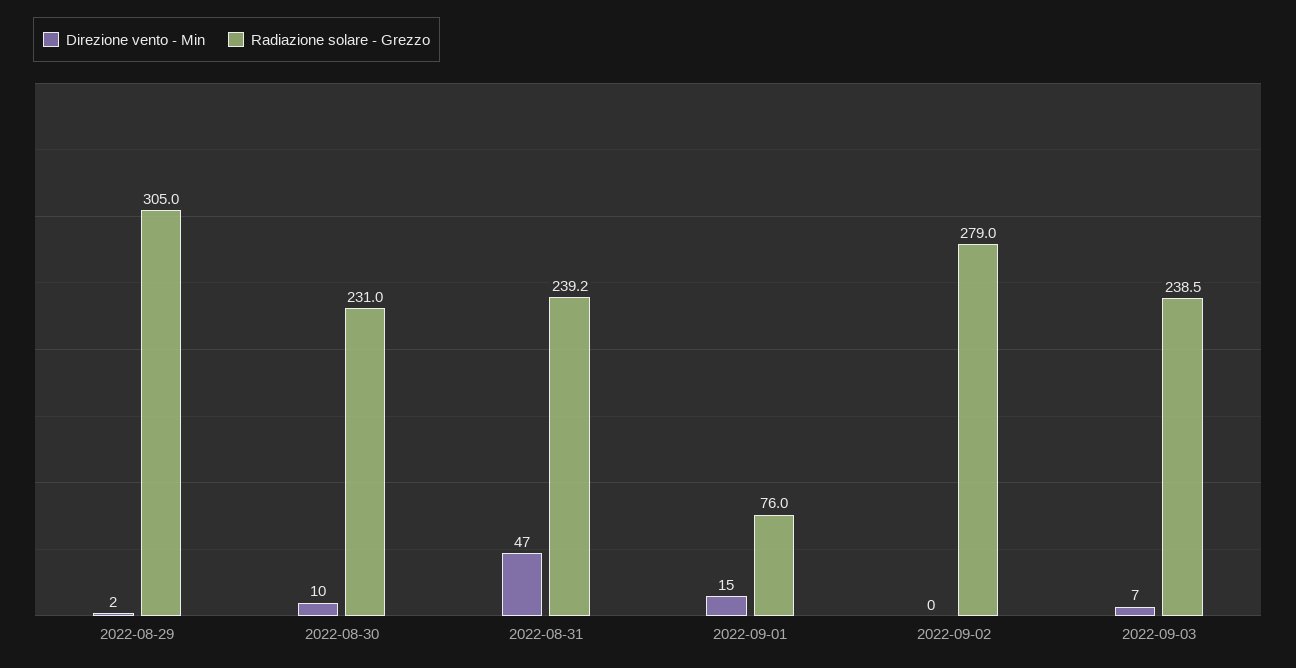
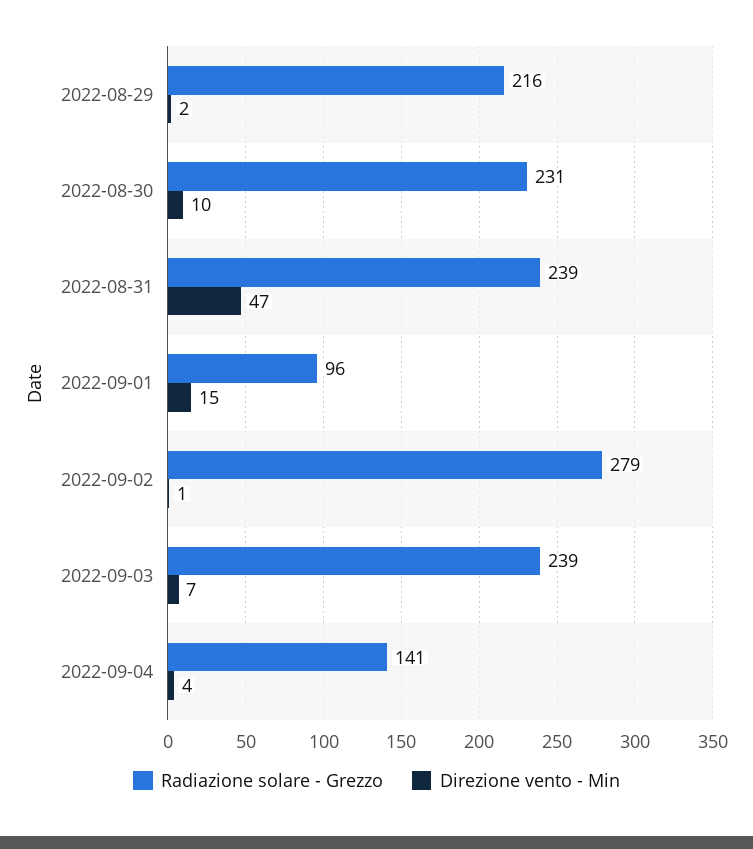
Radiazione solare - Grezzo, 2022-08-29: 305 -> 216
Radiazione solare - Grezzo, 2022-09-01: 76 -> 96
Direzione vento - Min, 2022-09-02: 0 -> 1
Radiazione solare - Grezzo, 2022-09-04: none -> 141
Direzione vento - Min, 2022-09-04: none -> 4

